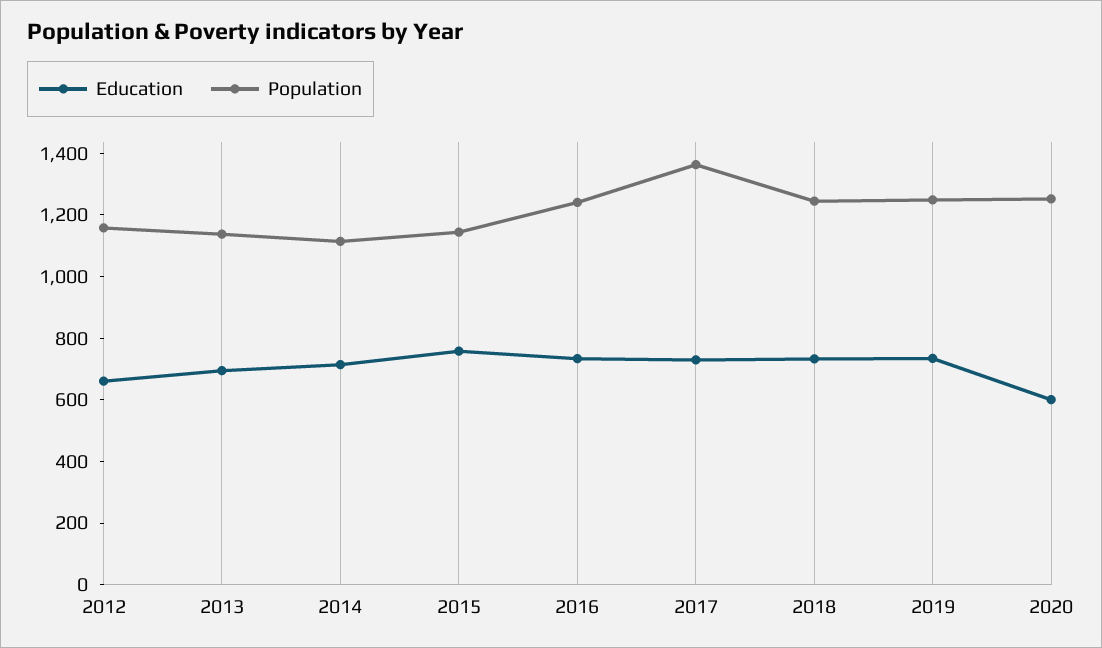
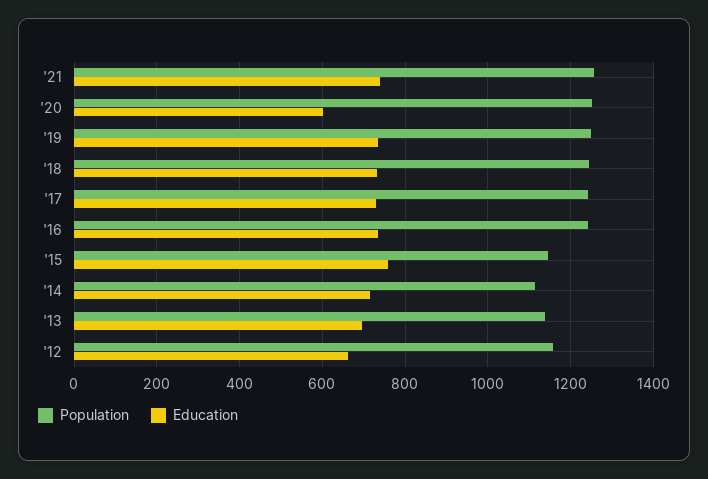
Population, 2017: 1350 -> 1240
Population, '21: none -> 1260
Education, '21: none -> 740

